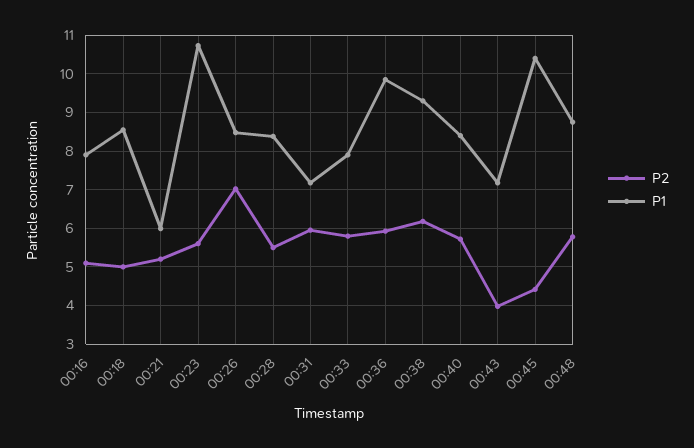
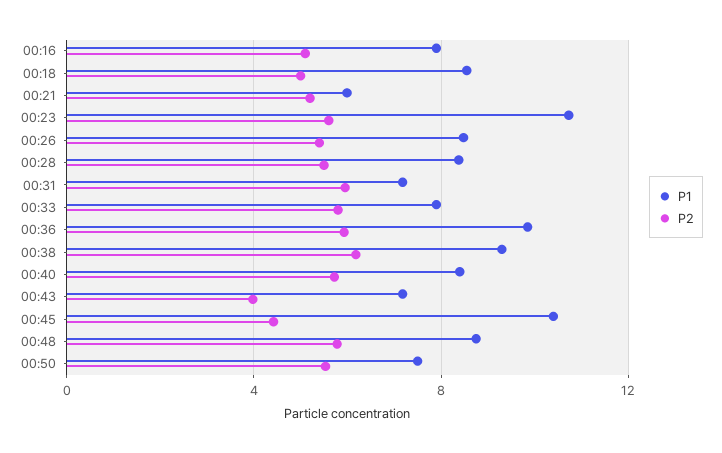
P2, 00:26: 7 -> 5.5
P1, 00:50: none -> 7.5
P2, 00:50: none -> 5.5

